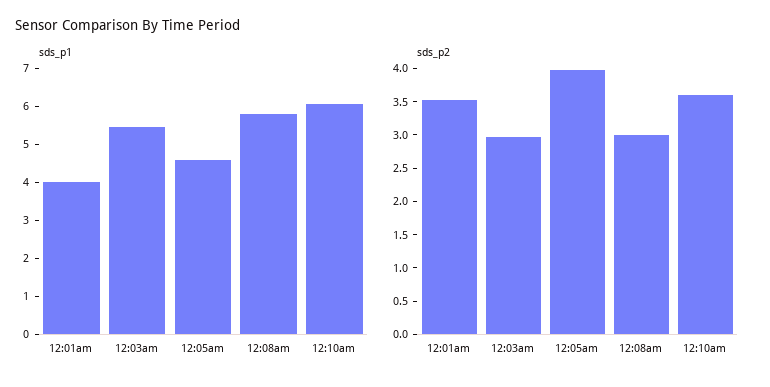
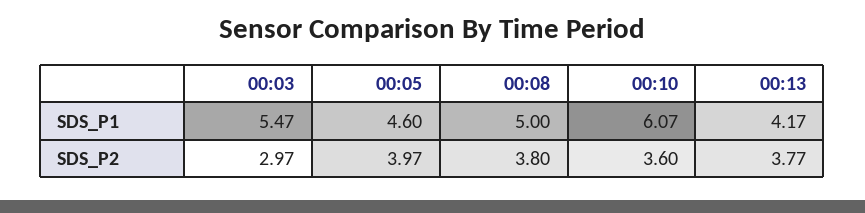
sds_p1, 12:01am: 4 -> none
sds_p1, 12:08am: 5.75 -> 5
sds_p2, 12:01am: 3.5 -> none
sds_p2, 12:08am: 3 -> 3.8
sds_p1, 00:13: none -> 4.17
sds_p2, 00:13: none -> 3.77

